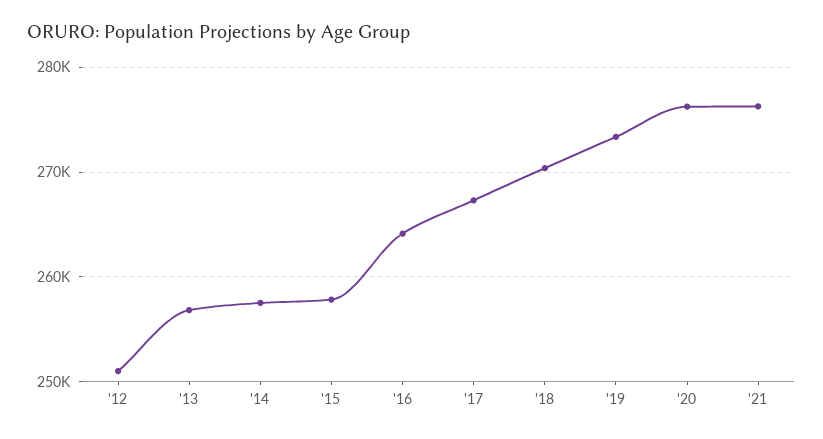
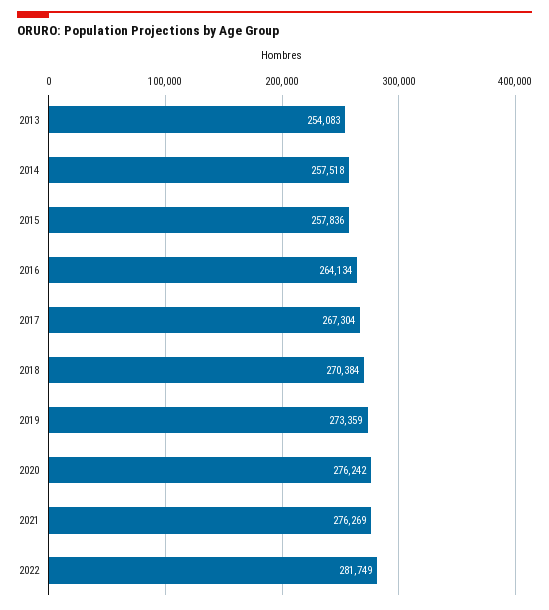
'12: 251000 -> none
'13: 257000 -> 254083
2022: none -> 281749

